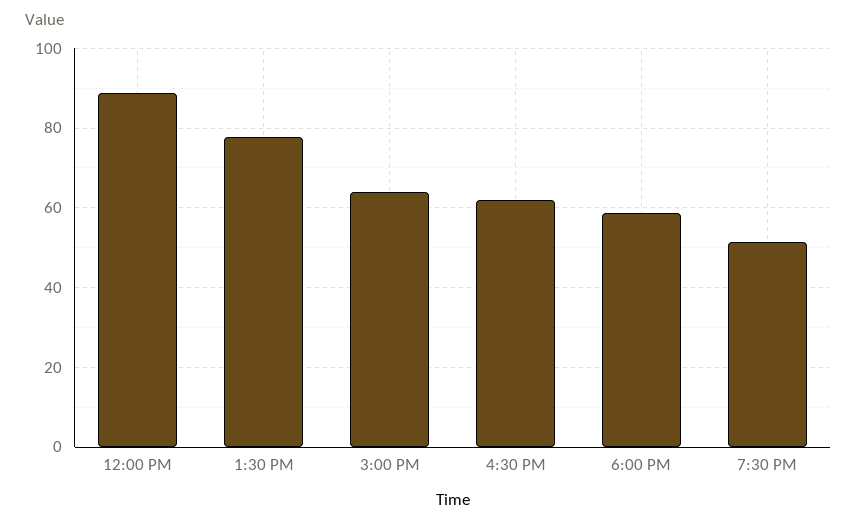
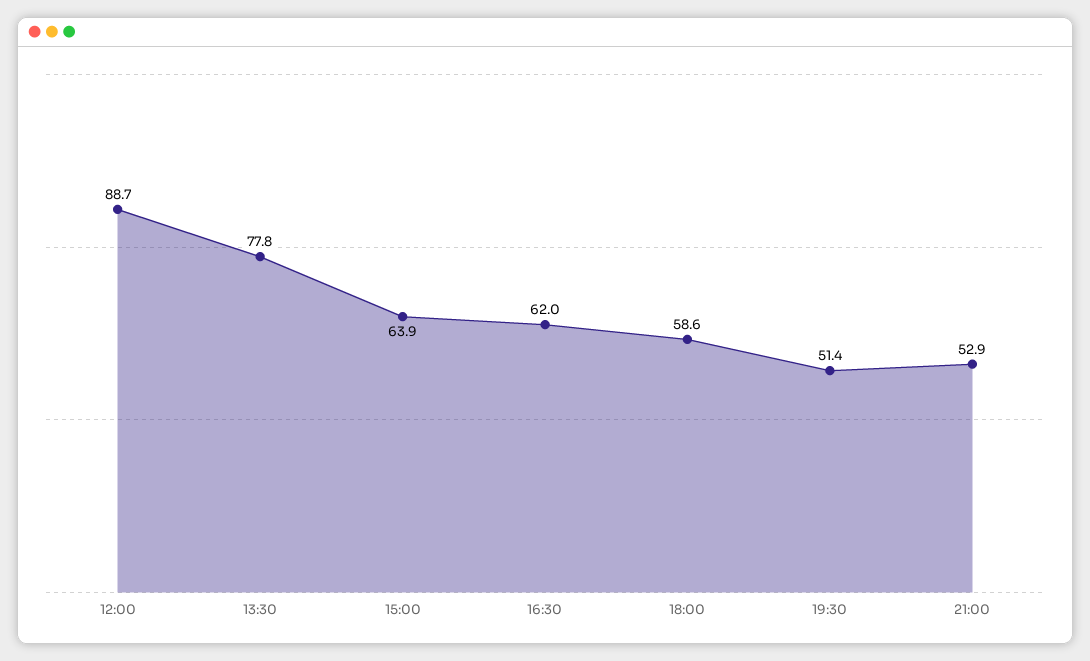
21:00: none -> 52.9

